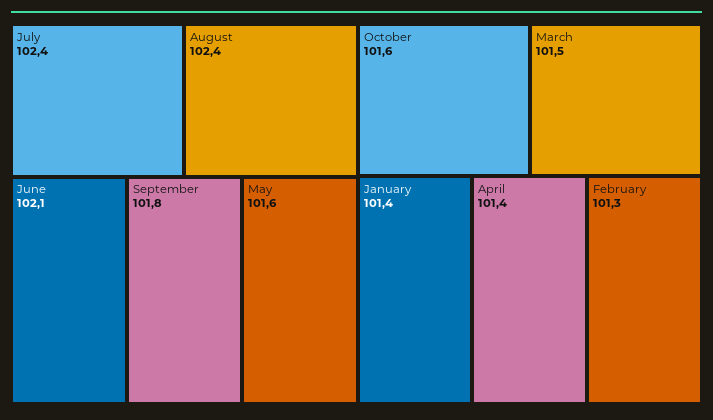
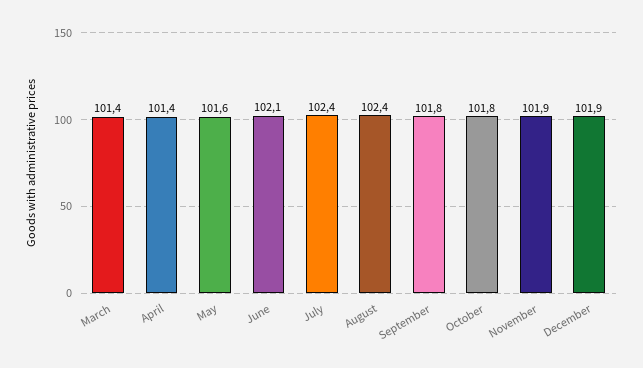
October: 101.6 -> 101.8
March: 101.5 -> 101.4
January: 101.4 -> none
February: 101.3 -> none
November: none -> 101.9
December: none -> 101.9

